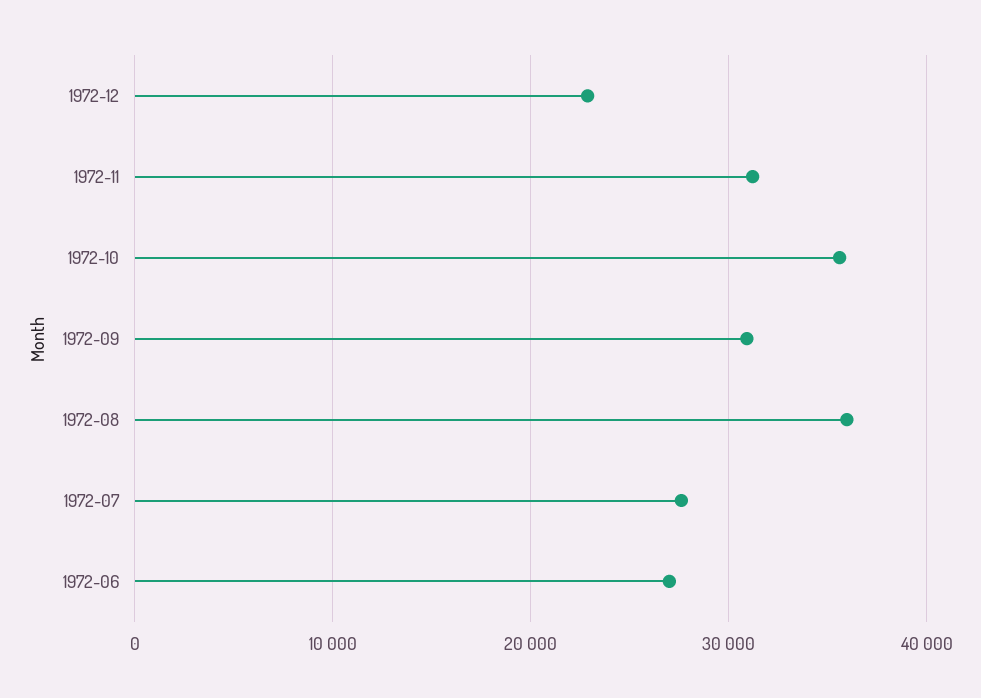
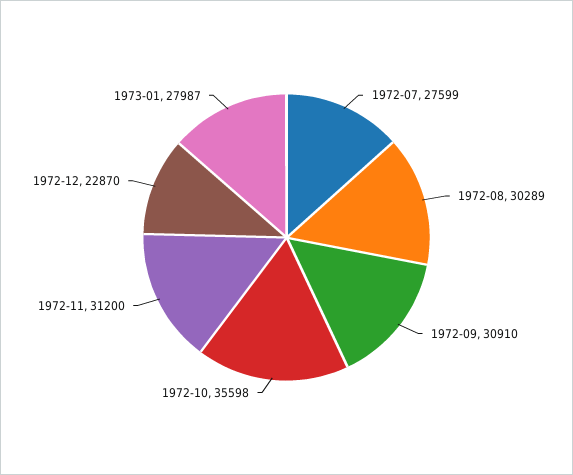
1972-08: 36000 -> 30289
1972-06: 27000 -> none
1973-01: none -> 27987

